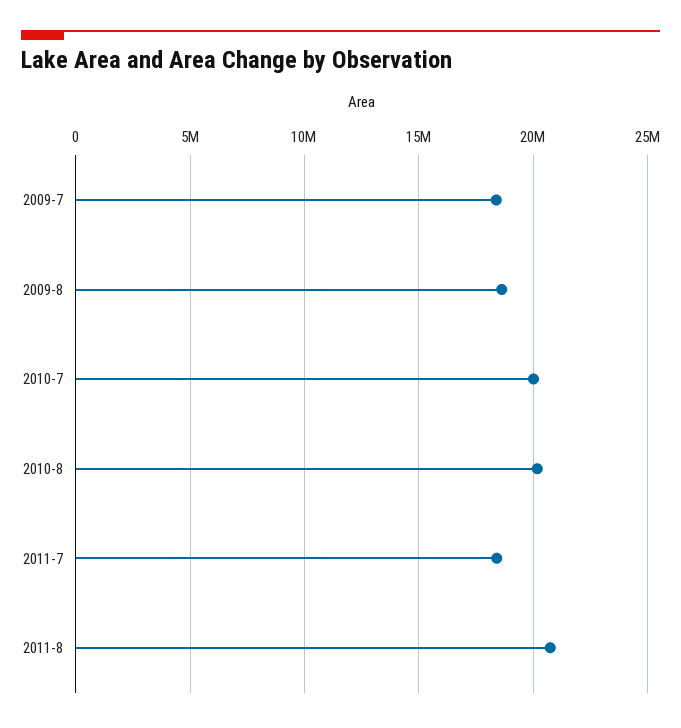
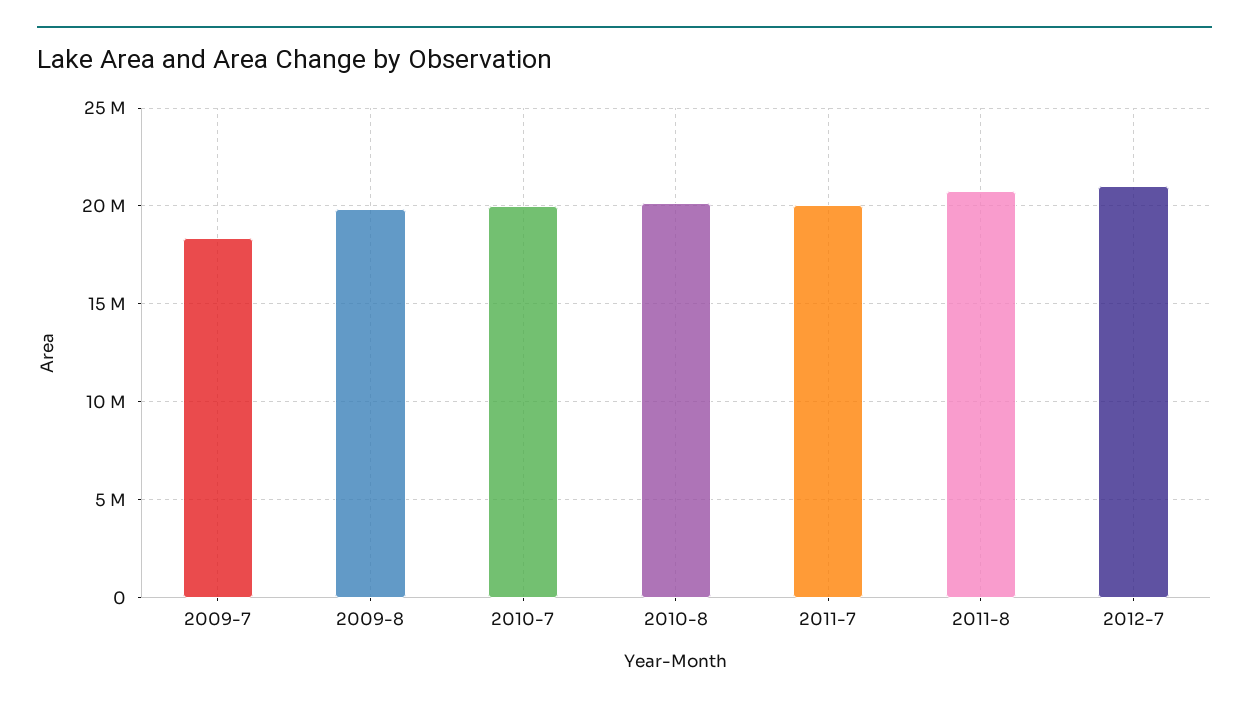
2009-8: 18500000 -> 20000000
2011-7: 18500000 -> 20000000
2012-7: none -> 21000000

